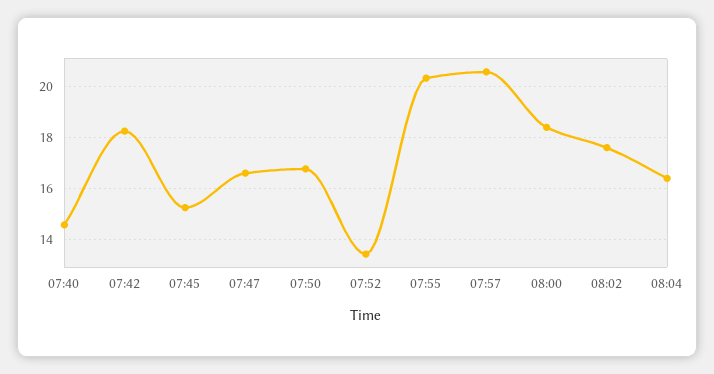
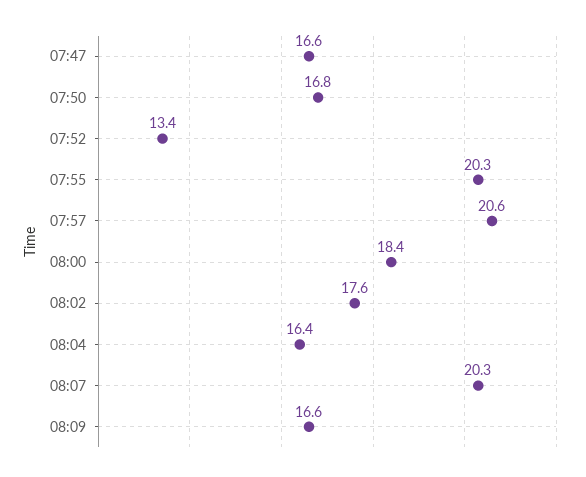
07:40: 14.5 -> none
07:42: 18.25 -> none
07:45: 15.25 -> none
08:07: none -> 20.3
08:09: none -> 16.6

